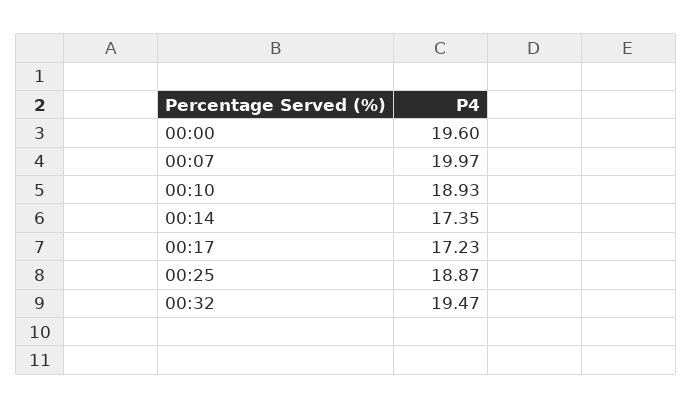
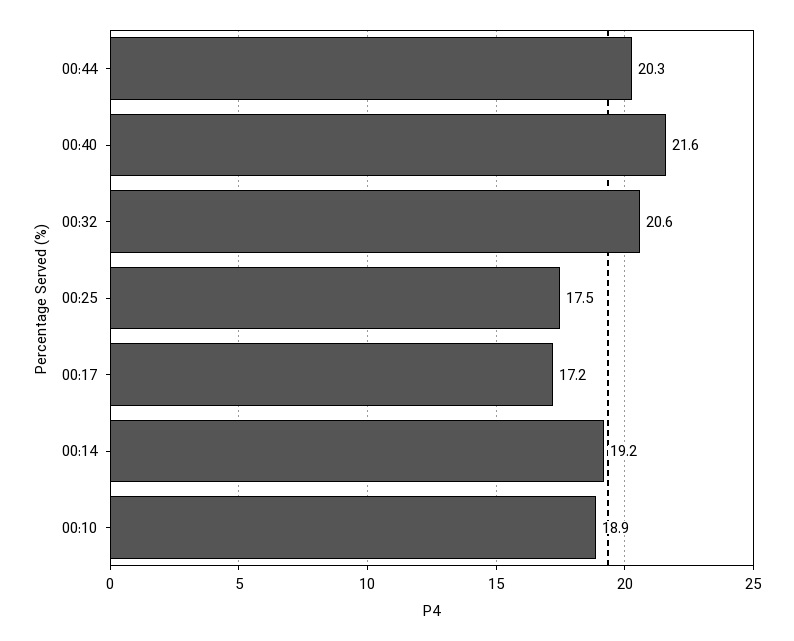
00:00: 19.6 -> none
00:07: 19.97 -> none
00:14: 17.35 -> 19.2
00:25: 18.87 -> 17.5
00:32: 19.47 -> 20.6
00:44: none -> 20.3
00:40: none -> 21.6

